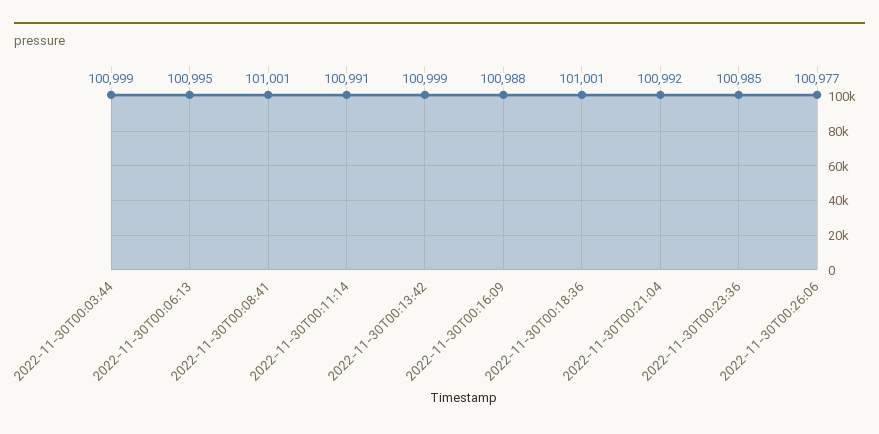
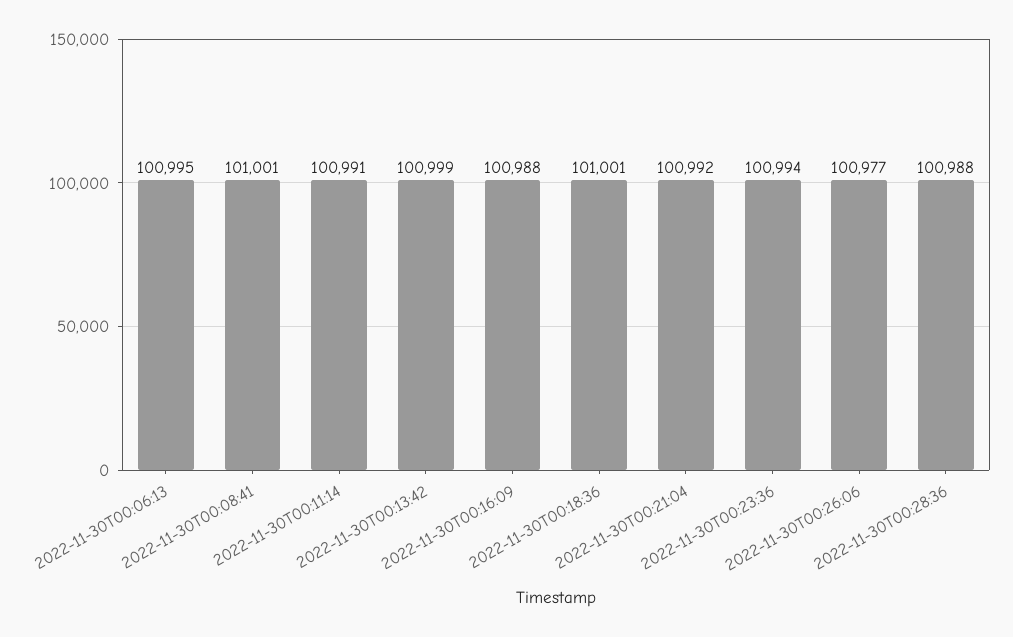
2022-11-30T00:03:44: 100999 -> none
2022-11-30T00:23:36: 100985 -> 100994
2022-11-30T00:28:36: none -> 100988

